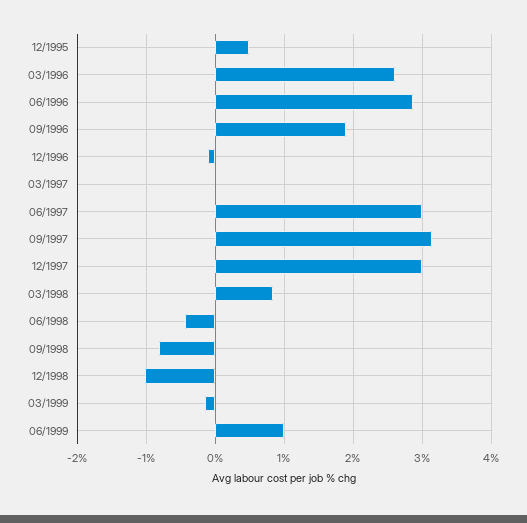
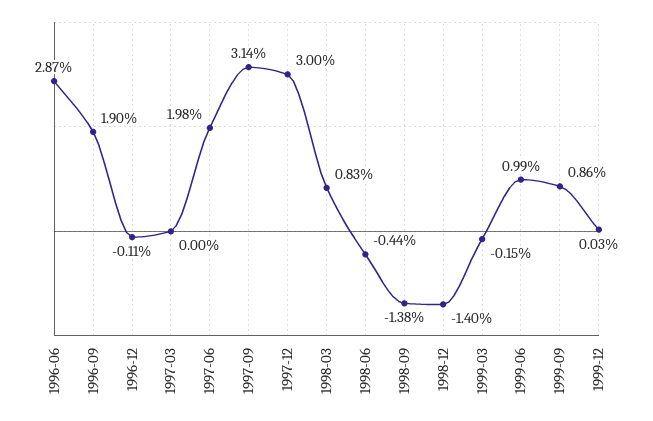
12/1995: 0.5 -> none
03/1996: 2.6 -> none
06/1997: 3 -> 1.98
09/1998: -0.8 -> -1.38
12/1998: -1 -> -1.4
1999-09: none -> 0.86
1999-12: none -> 0.03

